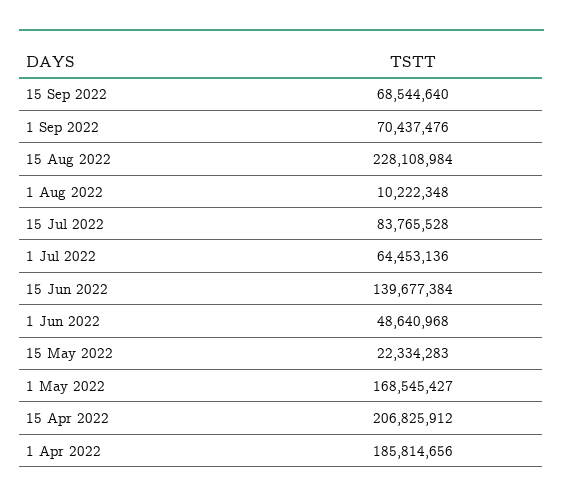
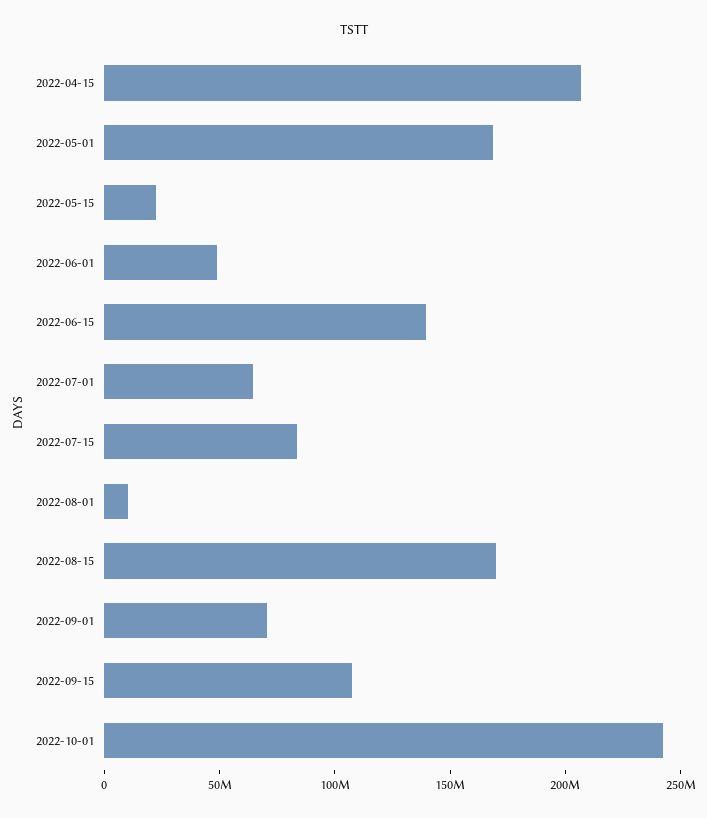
15 Sep 2022: 68544640 -> 110000000
15 Aug 2022: 228108984 -> 170000000
1 Apr 2022: 185814656 -> none
2022-10-01: none -> 240000000

